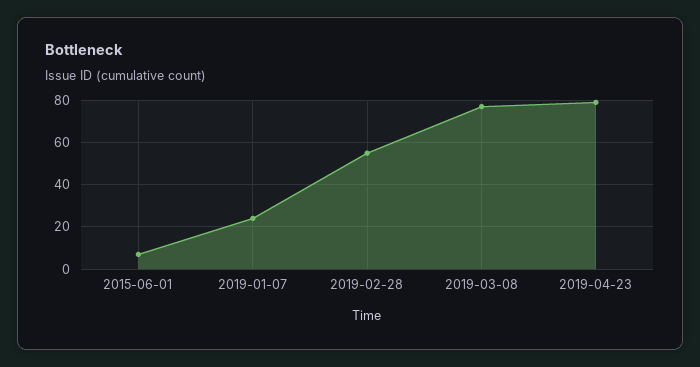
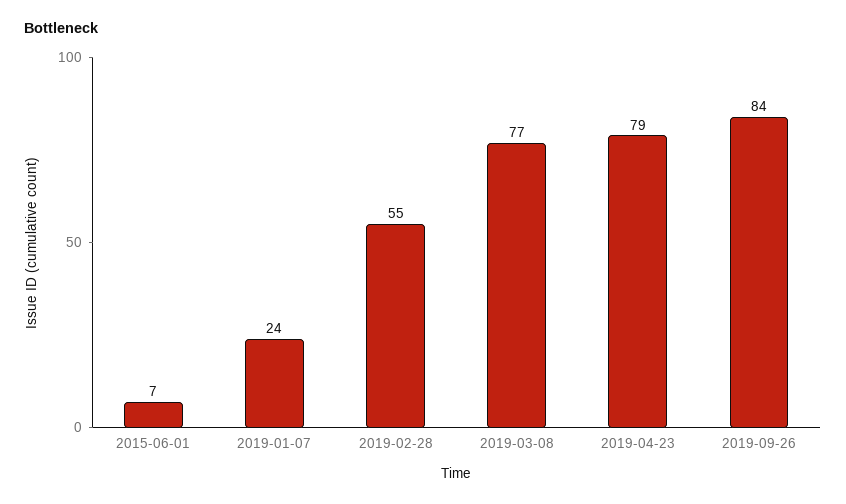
2019-09-26: none -> 84

